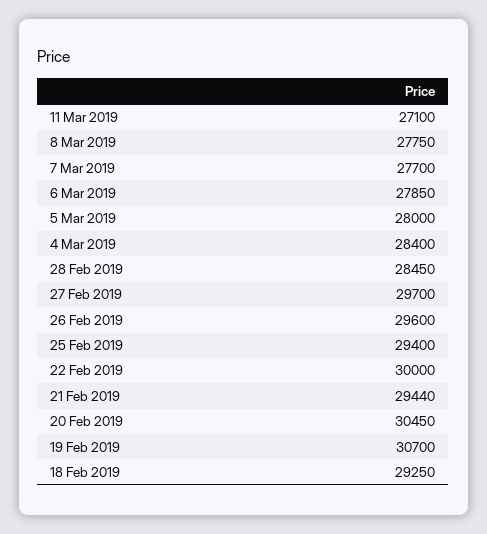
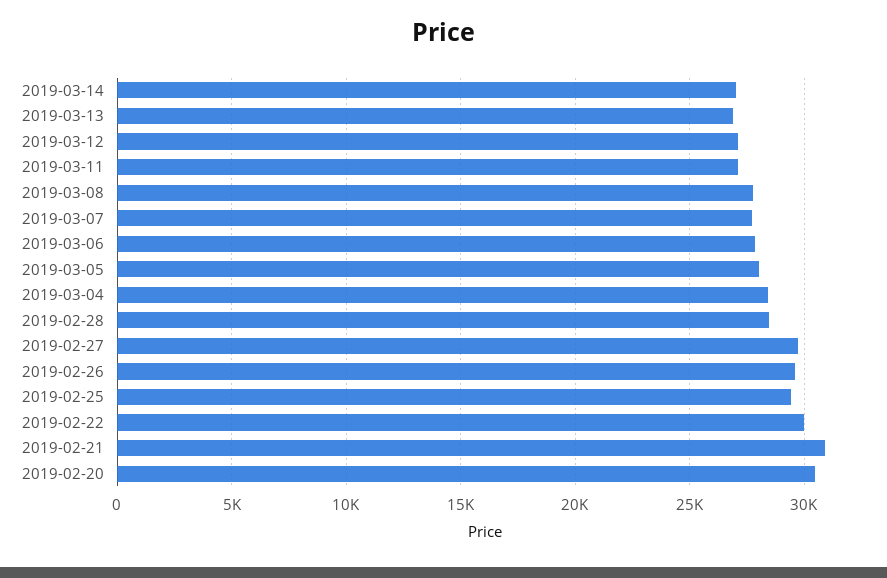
21 Feb 2019: 29440 -> 31000
19 Feb 2019: 30700 -> none
18 Feb 2019: 29250 -> none
2019-03-14: none -> 27000
2019-03-13: none -> 27000
2019-03-12: none -> 27000

